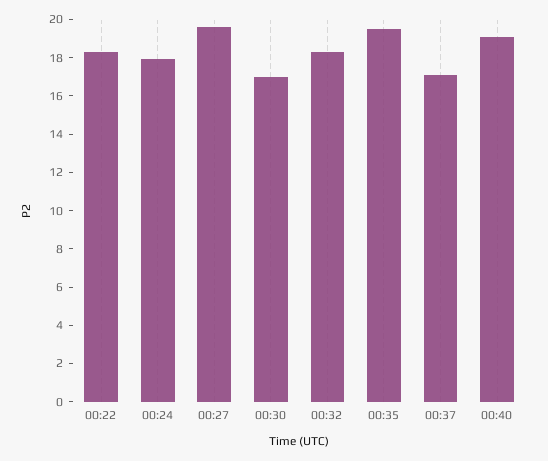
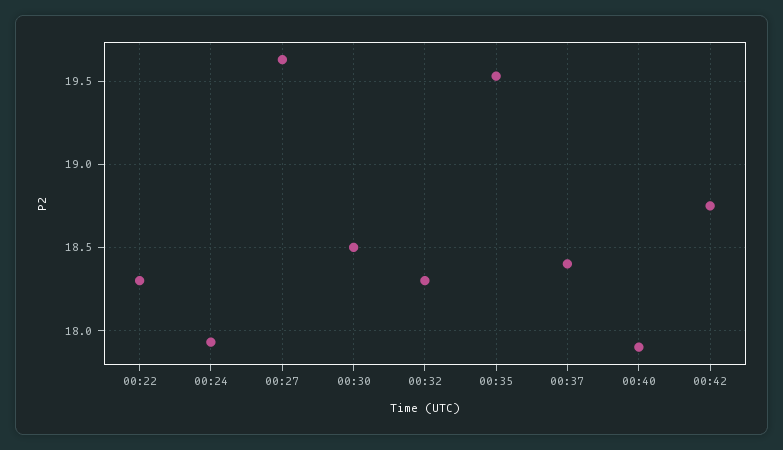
00:30: 17 -> 18.5
00:37: 17 -> 18.4
00:40: 19 -> 17.9
00:42: none -> 18.75

